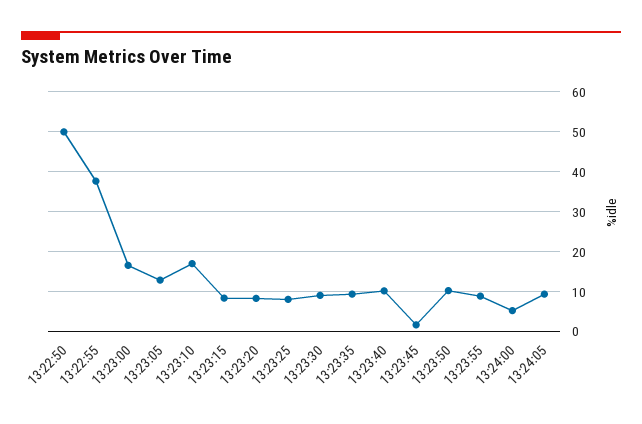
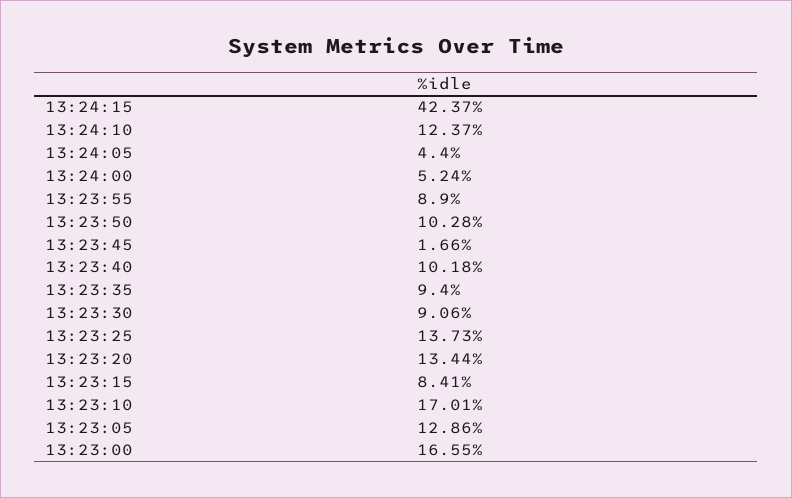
13:22:50: 50 -> none
13:22:55: 38 -> none
13:23:20: 8 -> 13.44
13:23:25: 8 -> 13.73
13:24:05: 10 -> 4.4
13:24:15: none -> 42.37
13:24:10: none -> 12.37

